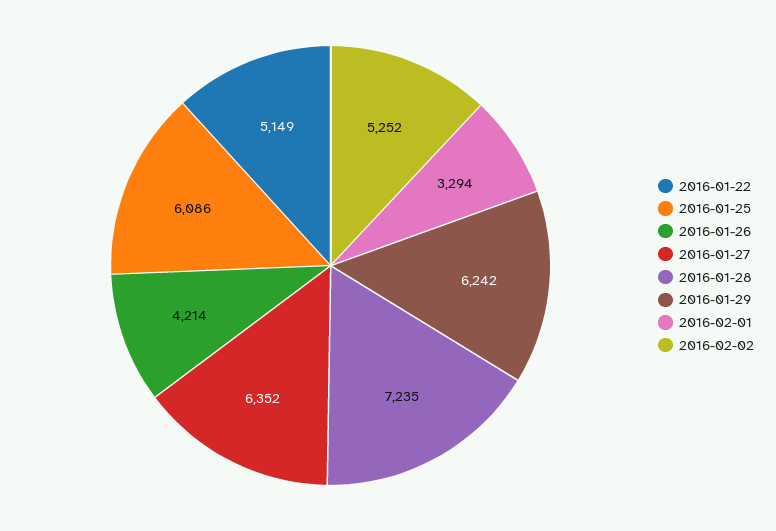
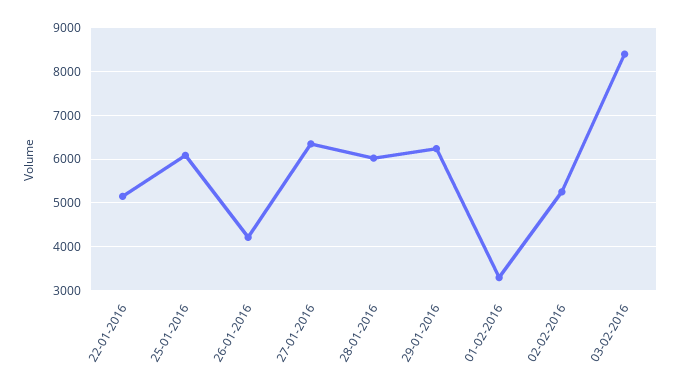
2016-01-28: 7235 -> 6000
03-02-2016: none -> 8400

